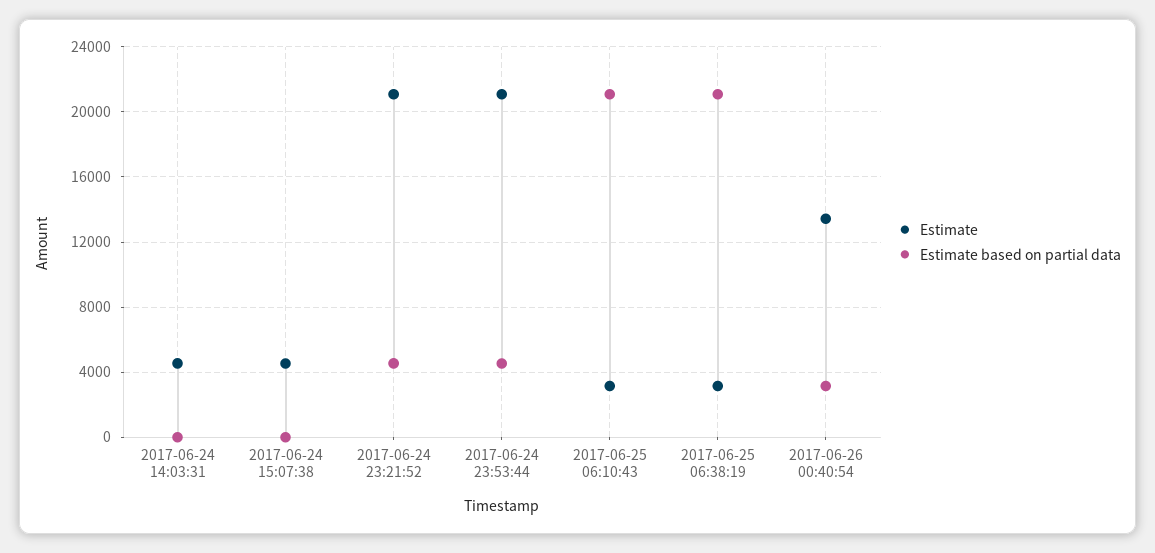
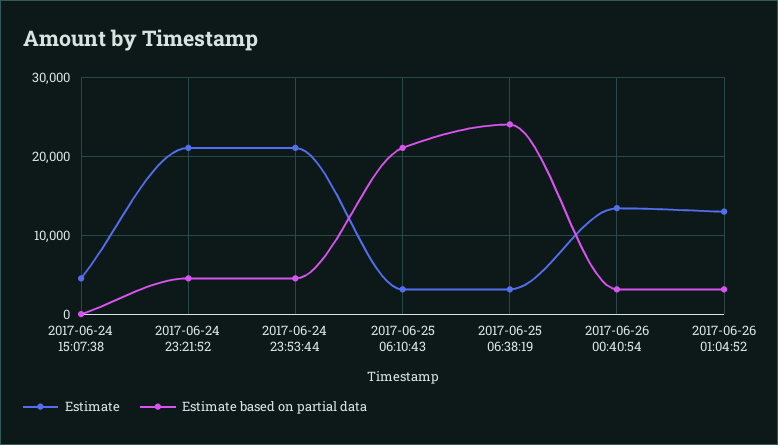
Estimate, 2017-06-24 14:03:31: 4500 -> none
Estimate based on partial data, 2017-06-24 14:03:31: 0 -> none
Estimate based on partial data, 2017-06-25 06:38:19: 21000 -> 24000
Estimate, 2017-06-26 01:04:52: none -> 13000
Estimate based on partial data, 2017-06-26 01:04:52: none -> 3000

